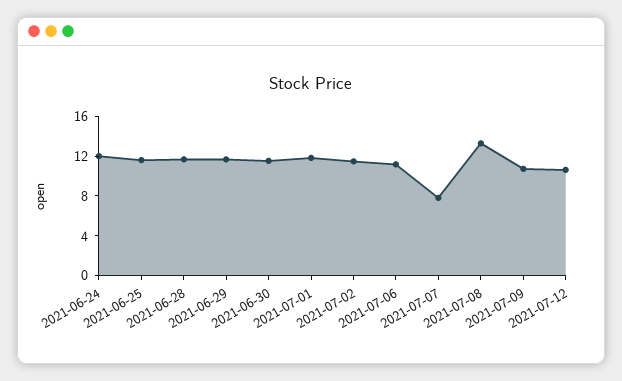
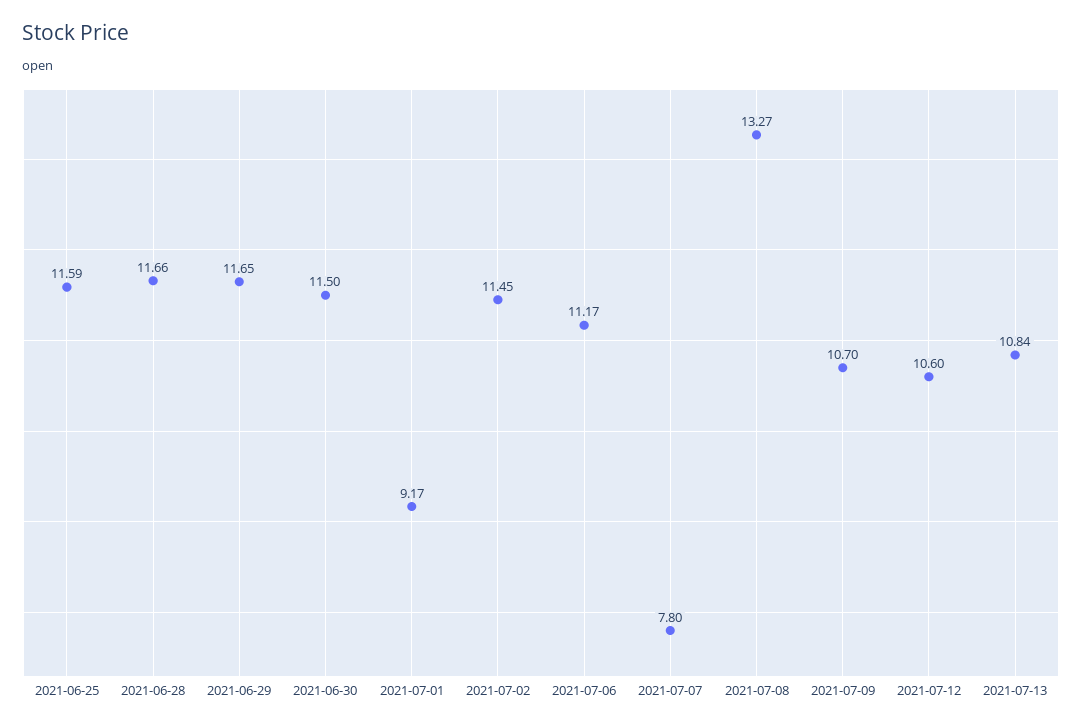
2021-06-24: 12 -> none
2021-07-01: 12 -> 9.17
2021-07-13: none -> 10.84

